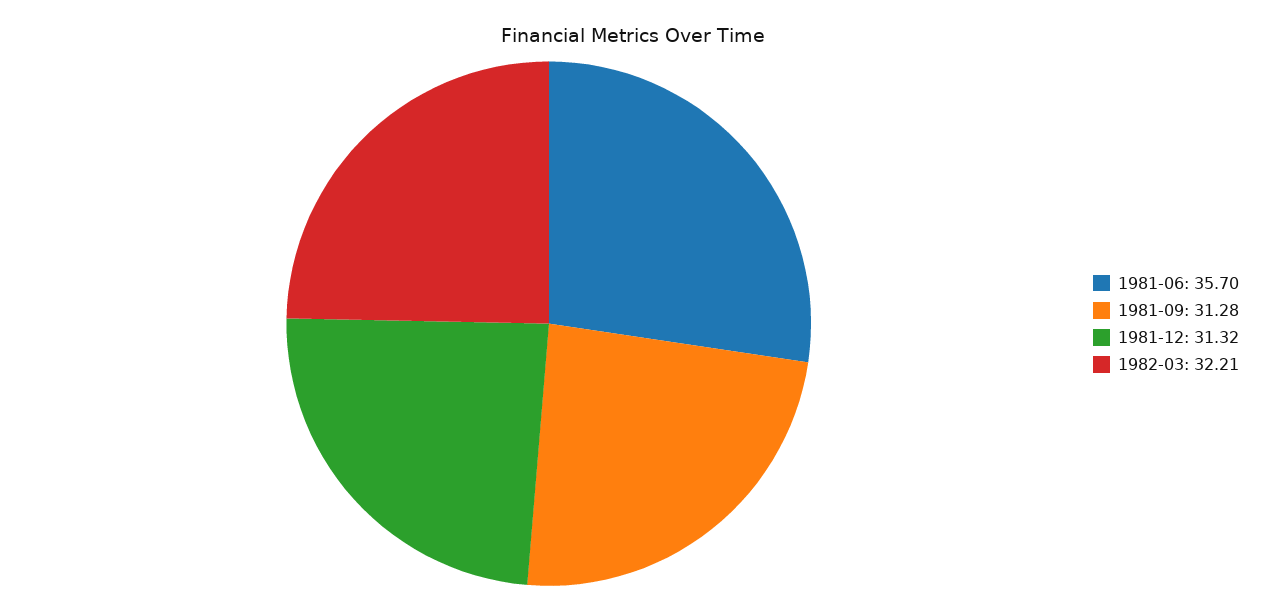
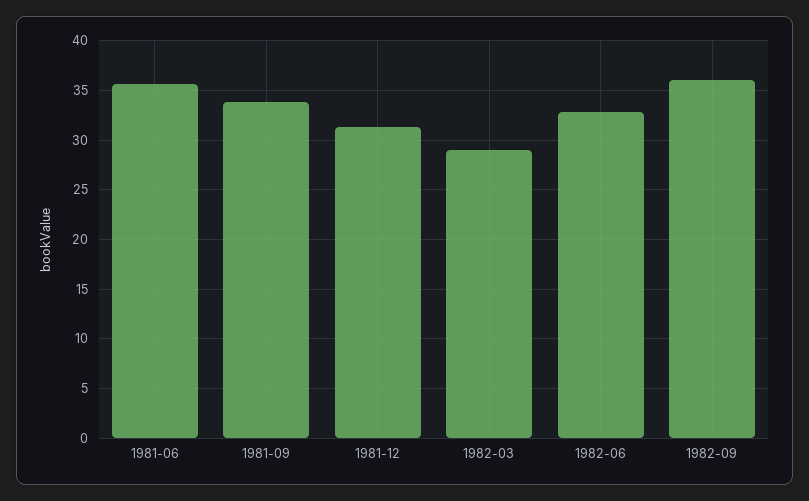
1981-09: 31.28 -> 34
1982-03: 32.21 -> 29
1982-06: none -> 33
1982-09: none -> 36

